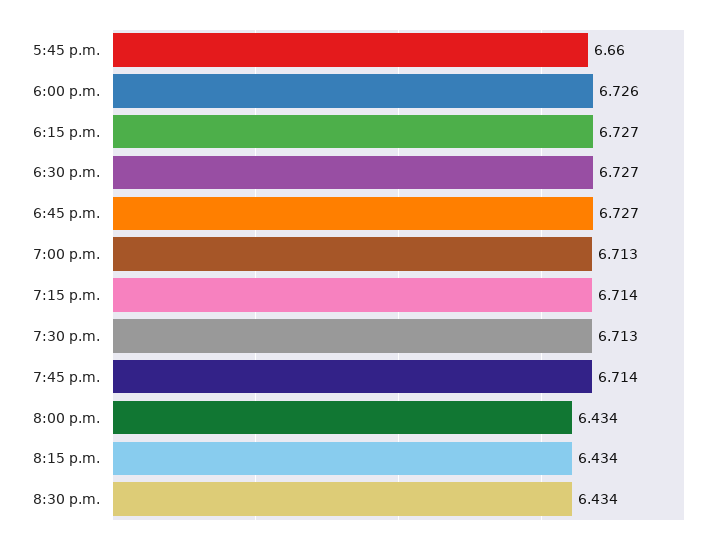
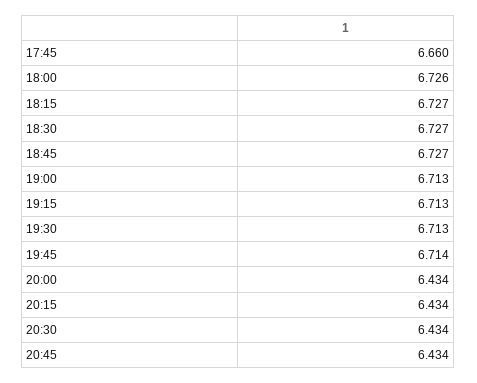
7:15 p.m.: 6.714 -> 6.713
20:45: none -> 6.434

